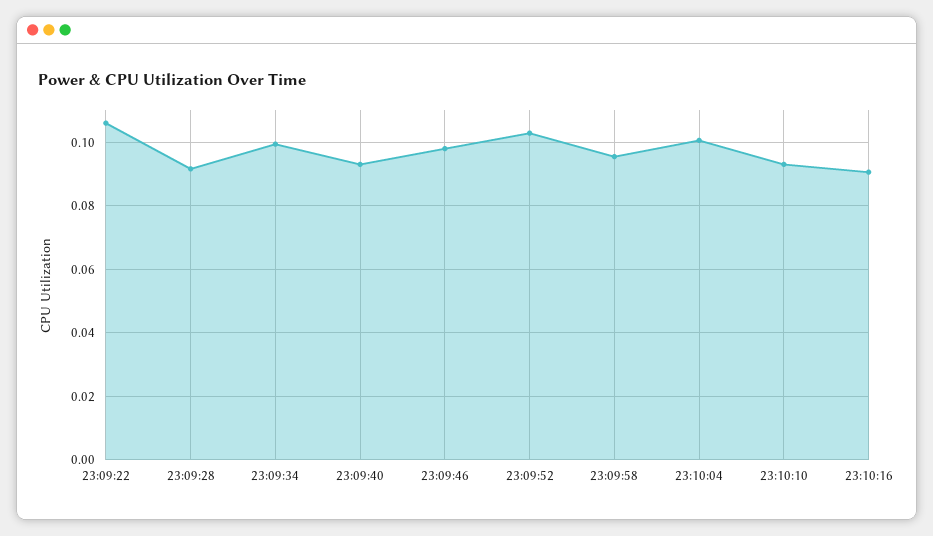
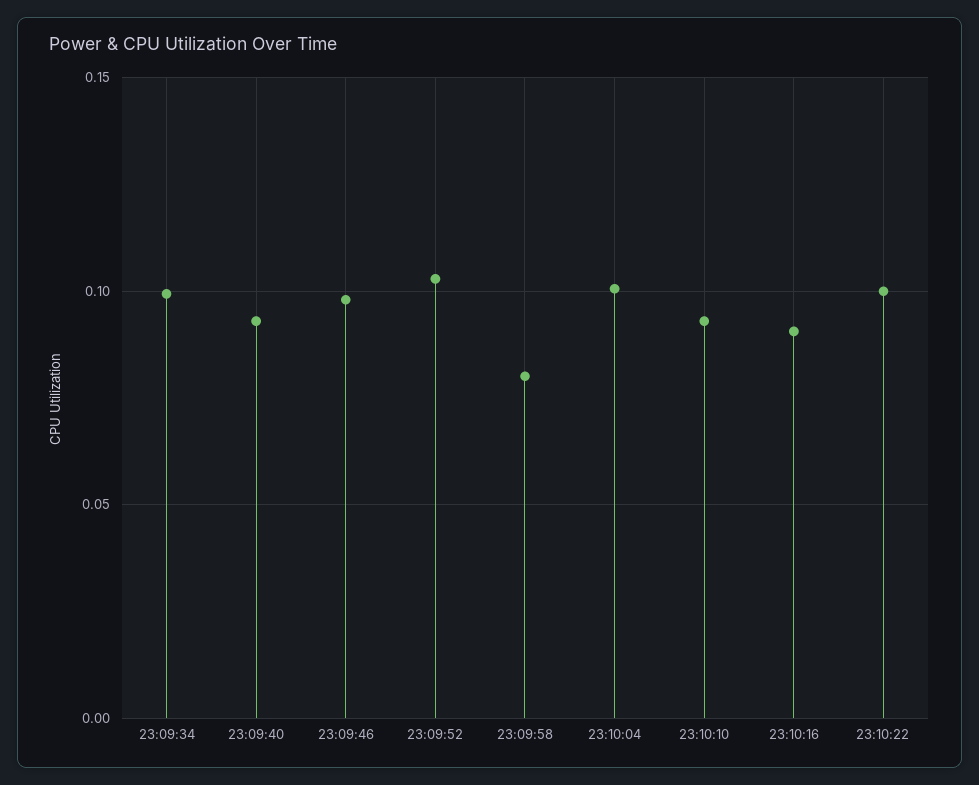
23:09:22: 0.106 -> none
23:09:28: 0.092 -> none
23:09:58: 0.096 -> 0.08
23:10:22: none -> 0.1

